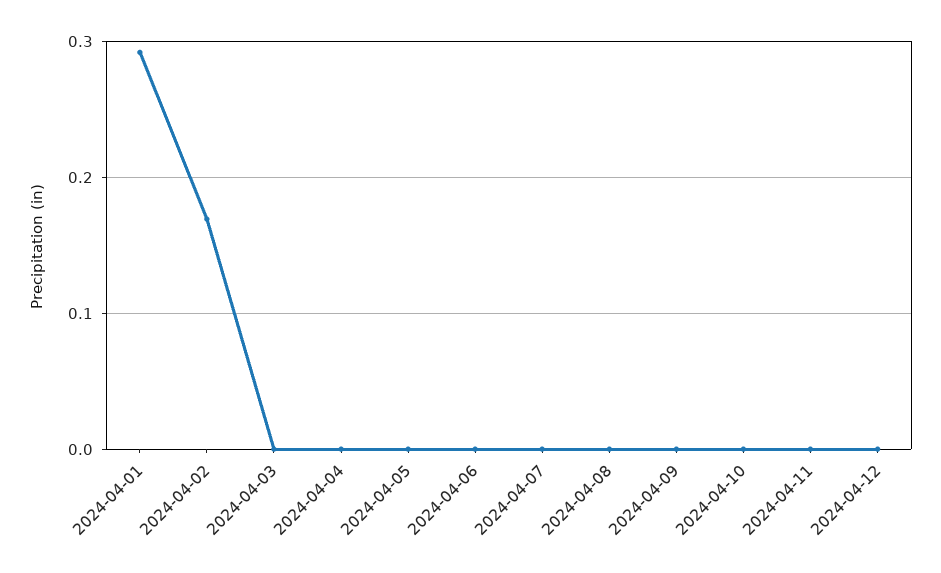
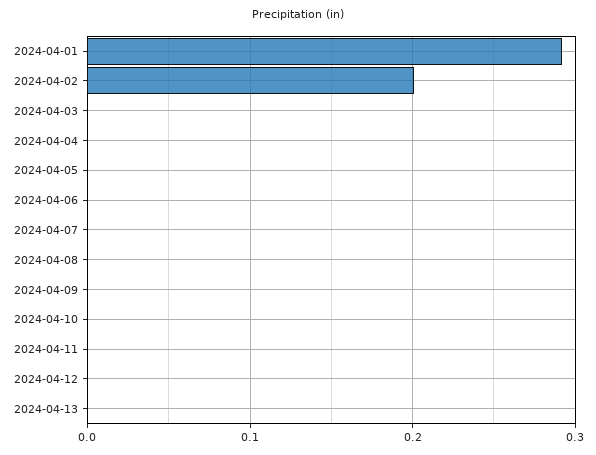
2024-04-02: 0.17 -> 0.2
2024-04-13: none -> 0

